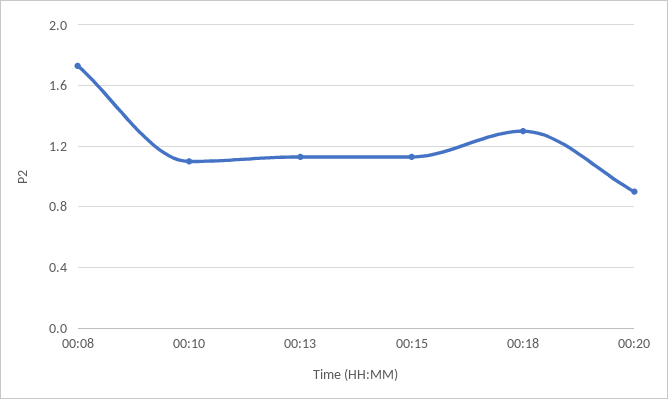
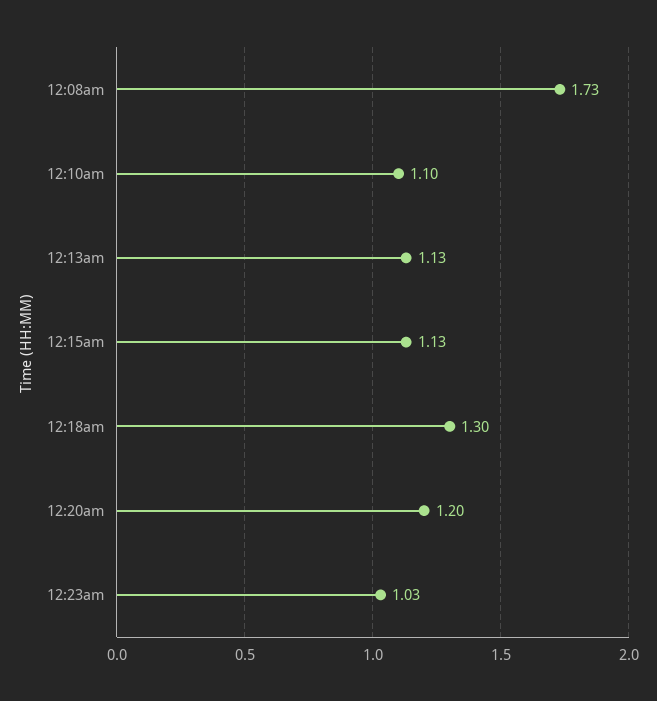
00:20: 0.9 -> 1.2
12:23am: none -> 1.03

